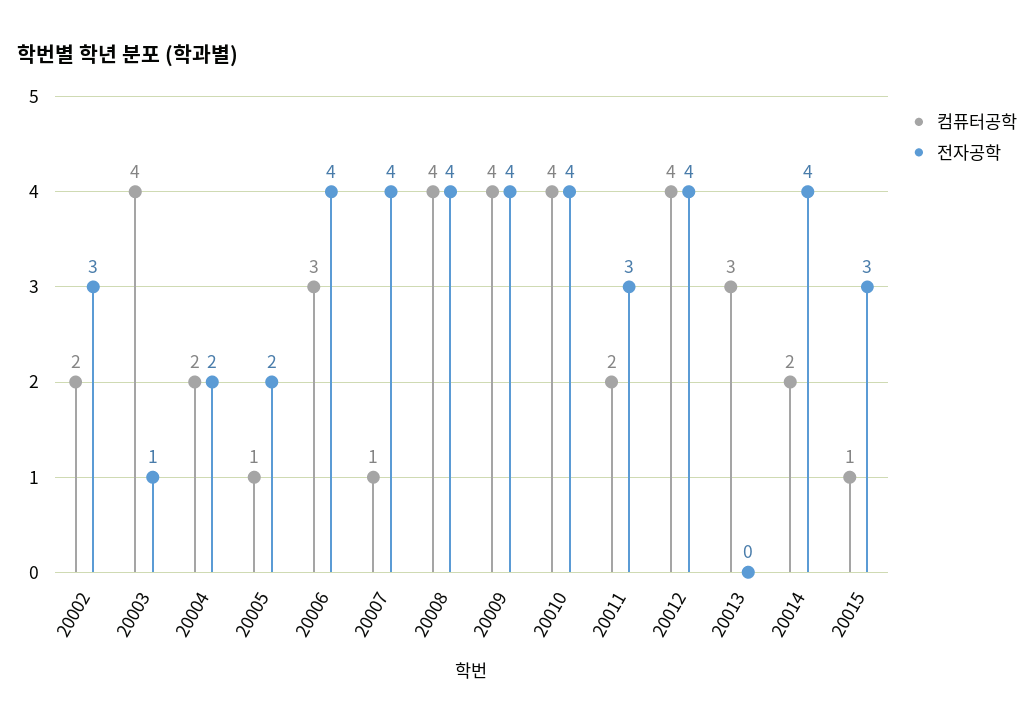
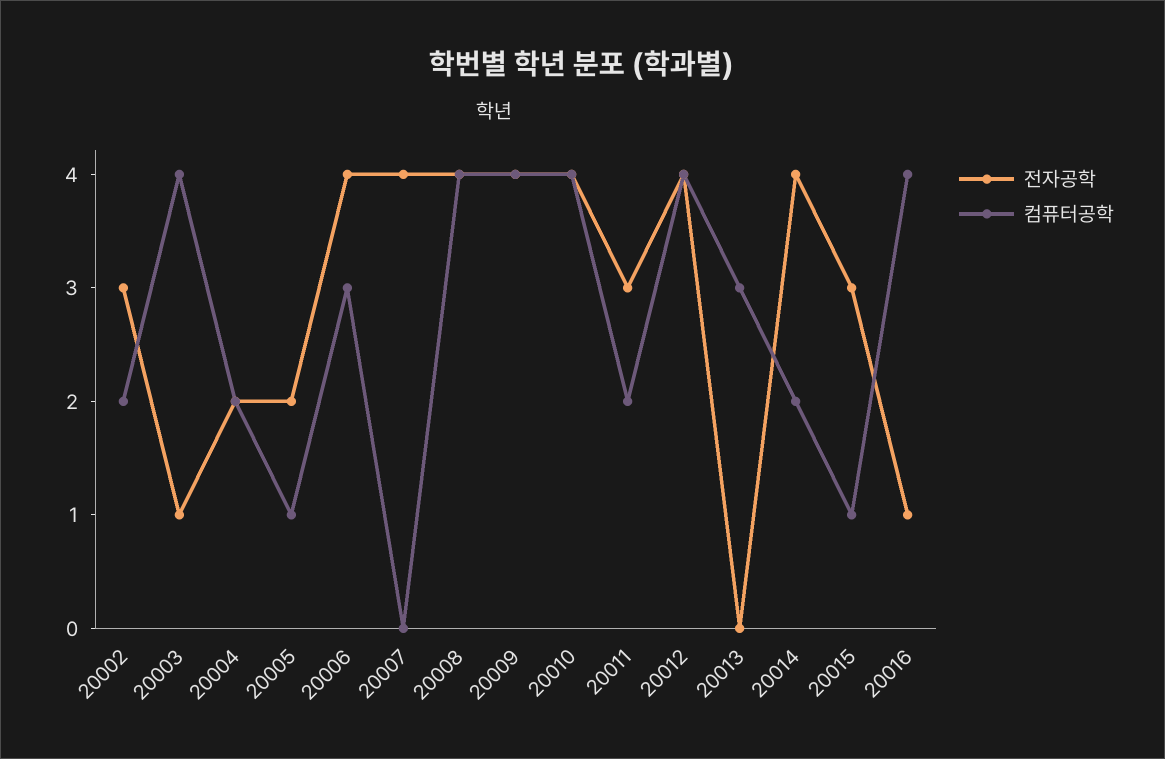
컴퓨터공학, 20007: 1 -> 0
전자공학, 20016: none -> 1
컴퓨터공학, 20016: none -> 4

